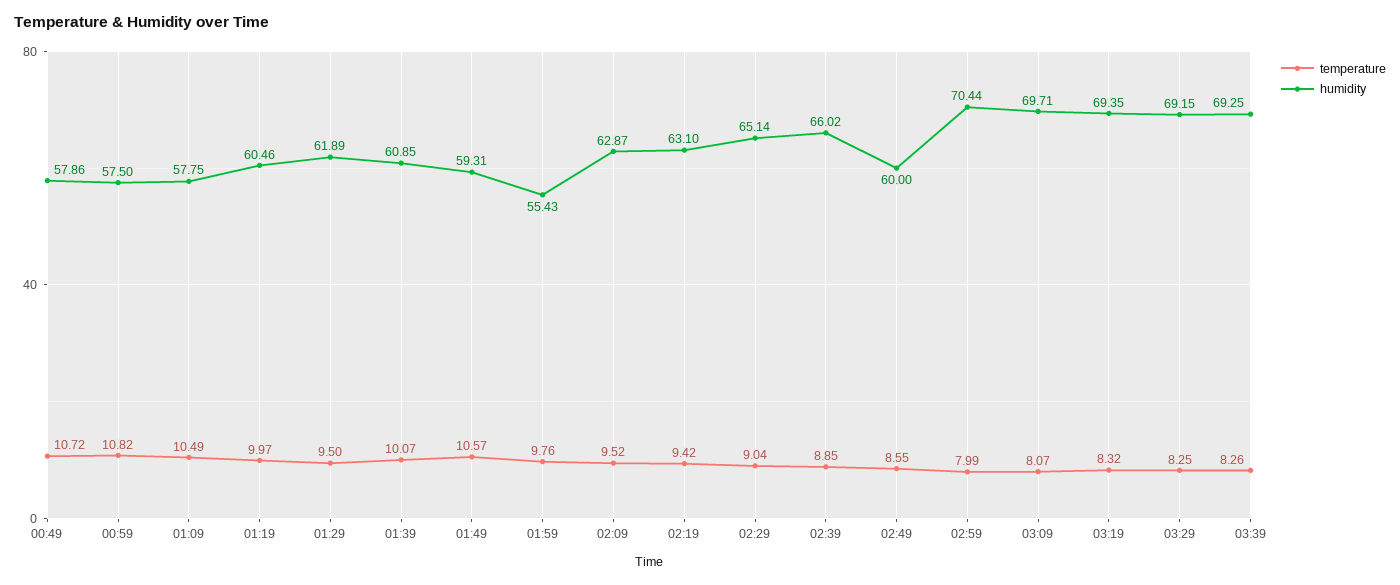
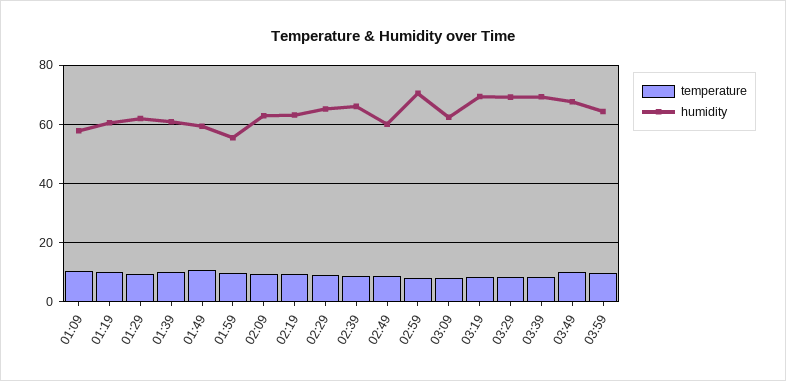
temperature, 00:49: 10.72 -> none
humidity, 00:49: 57.86 -> none
temperature, 00:59: 10.82 -> none
humidity, 00:59: 57.5 -> none
humidity, 03:09: 69.71 -> 62.5
temperature, 03:49: none -> 10
humidity, 03:49: none -> 67.5
temperature, 03:59: none -> 10
humidity, 03:59: none -> 65

